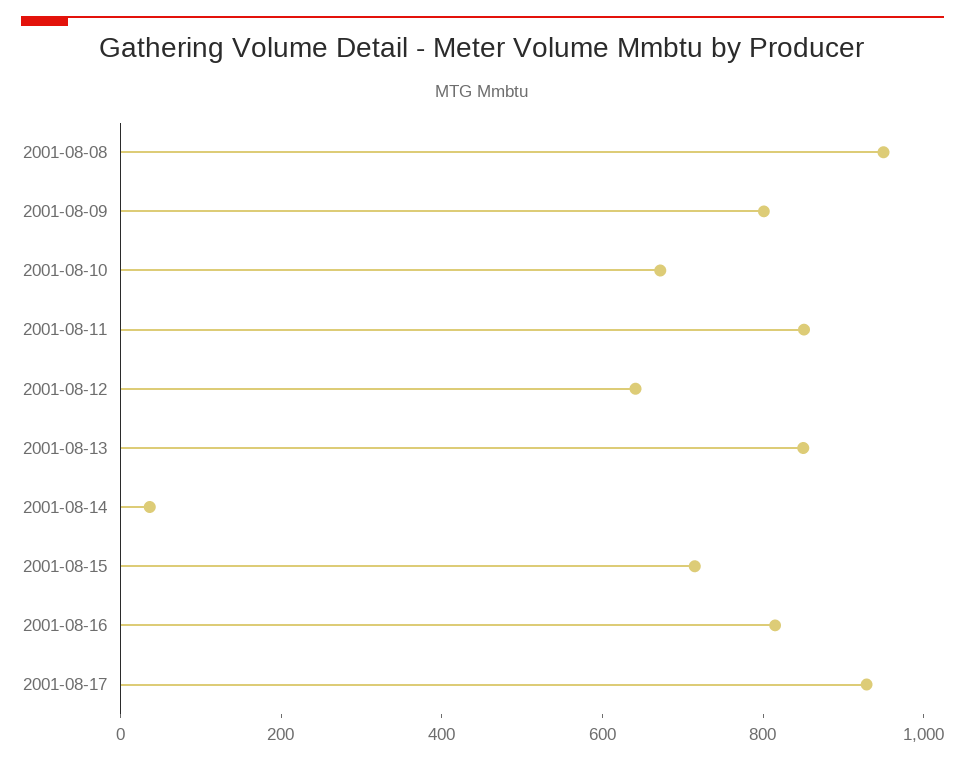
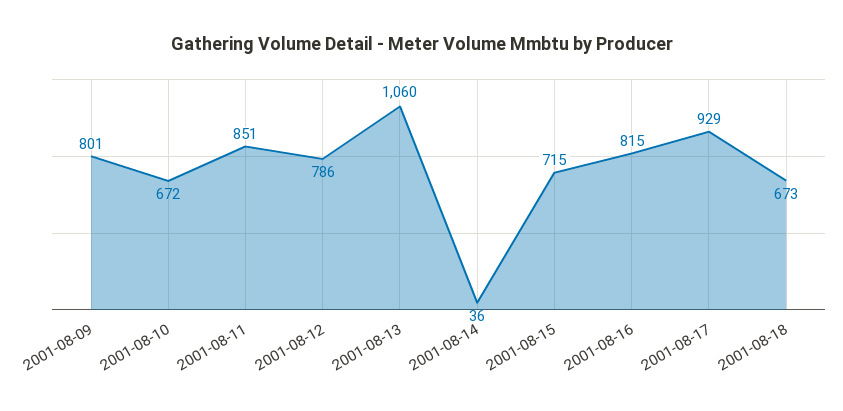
2001-08-08: 950 -> none
2001-08-12: 650 -> 786
2001-08-13: 850 -> 1060
2001-08-18: none -> 673

